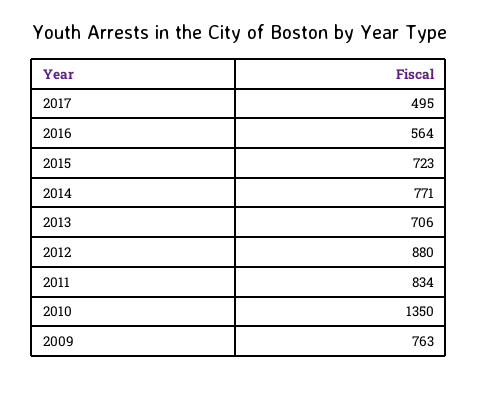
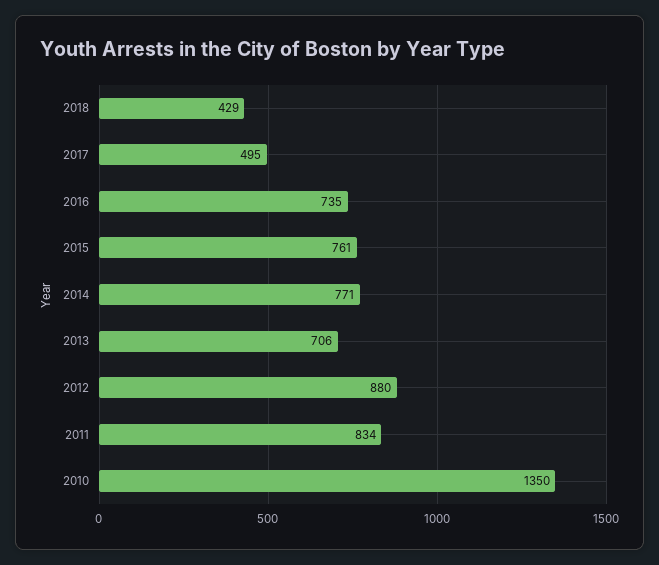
2016: 564 -> 735
2015: 723 -> 761
2009: 763 -> none
2018: none -> 429

